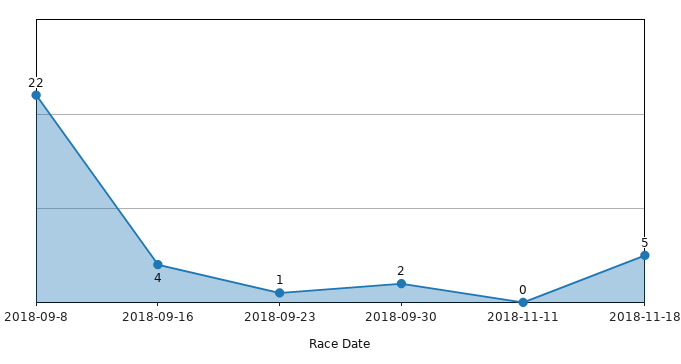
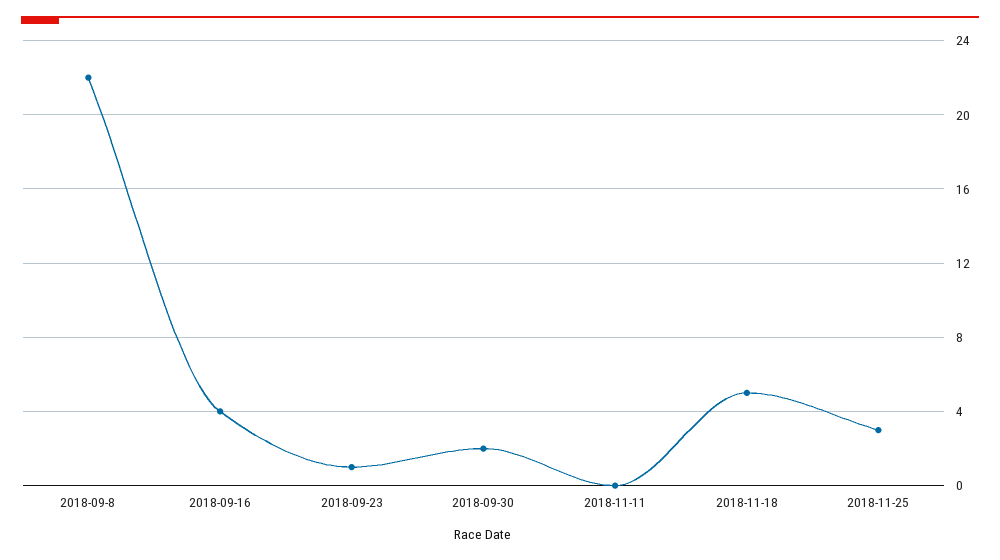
2018-11-25: none -> 3

